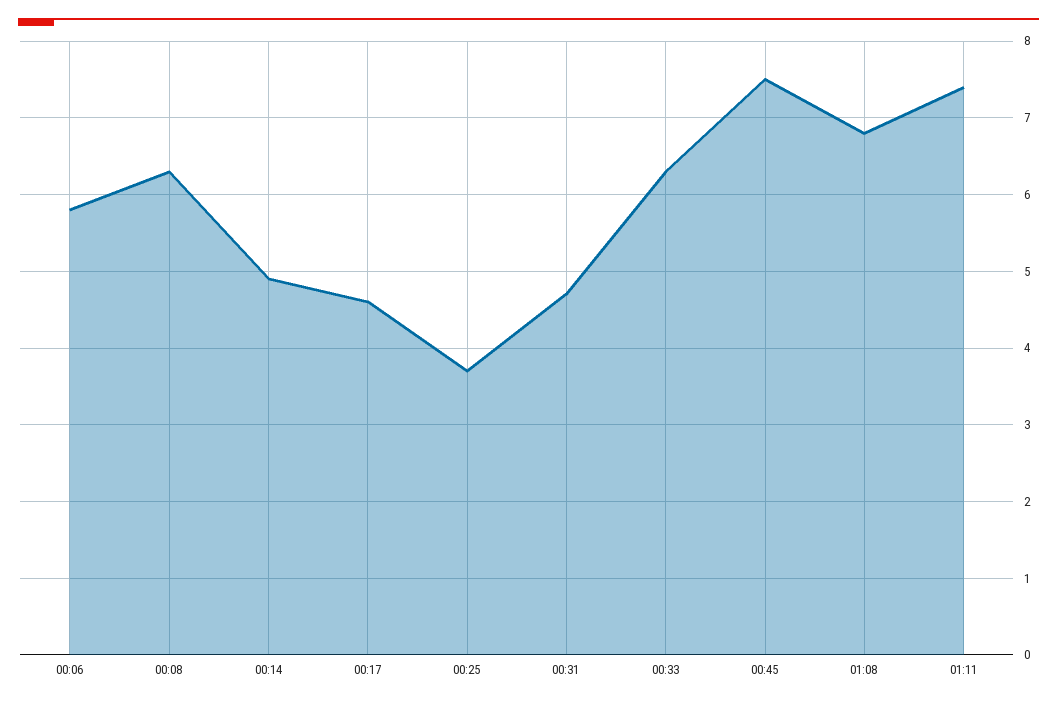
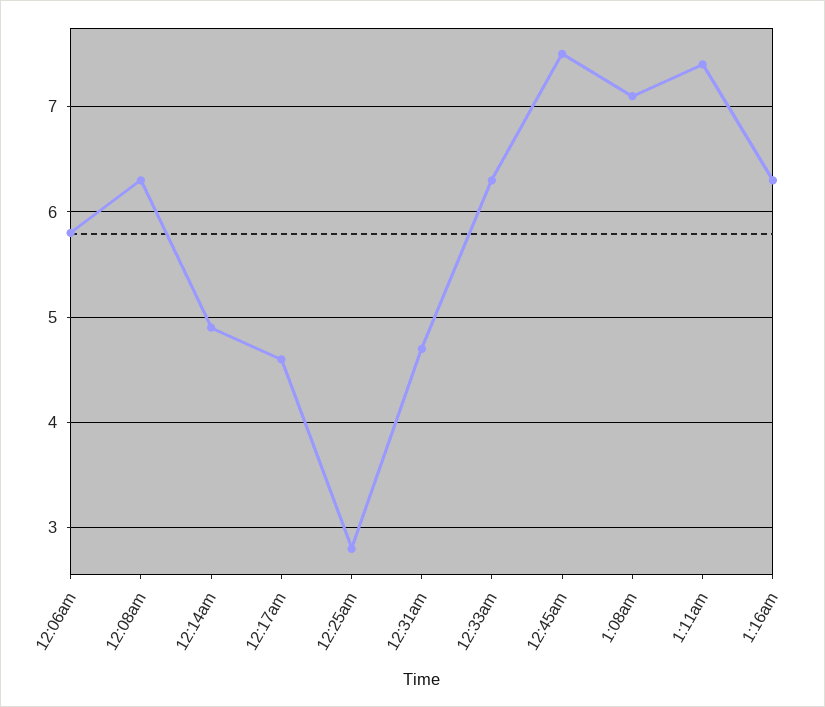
00:25: 3.7 -> 2.8
01:08: 6.8 -> 7.1
1:16am: none -> 6.3

